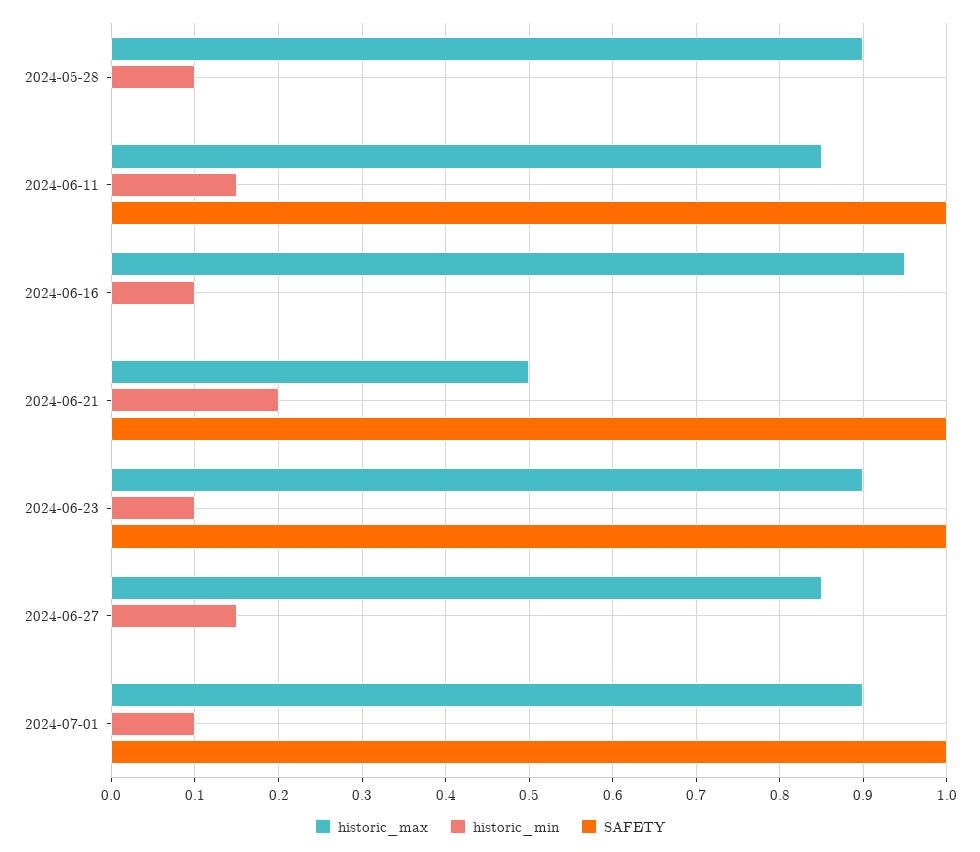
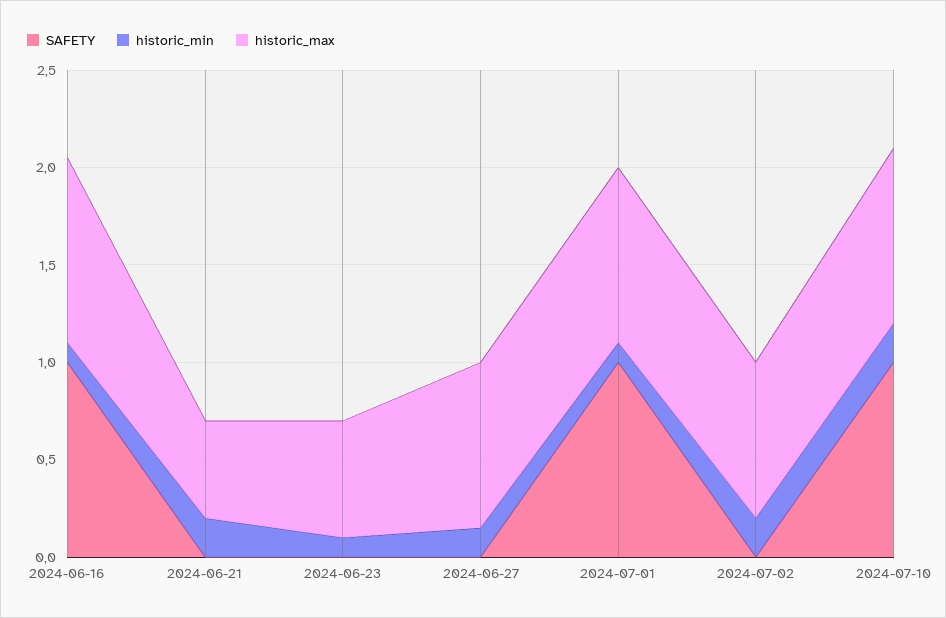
historic_max, 2024-05-28: 0.9 -> none
historic_min, 2024-05-28: 0.1 -> none
SAFETY, 2024-05-28: 0 -> none
historic_max, 2024-06-11: 0.85 -> none
historic_min, 2024-06-11: 0.15 -> none
SAFETY, 2024-06-11: 1 -> none
SAFETY, 2024-06-16: 0 -> 1
SAFETY, 2024-06-21: 1 -> 0
historic_max, 2024-06-23: 0.9 -> 0.6
SAFETY, 2024-06-23: 1 -> 0
SAFETY, 2024-07-02: none -> 0
historic_min, 2024-07-02: none -> 0.2
historic_max, 2024-07-02: none -> 0.8
SAFETY, 2024-07-10: none -> 1
historic_min, 2024-07-10: none -> 0.2
historic_max, 2024-07-10: none -> 0.9

